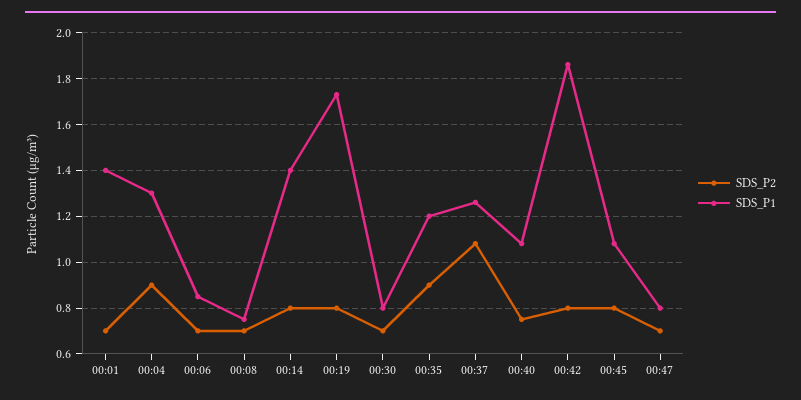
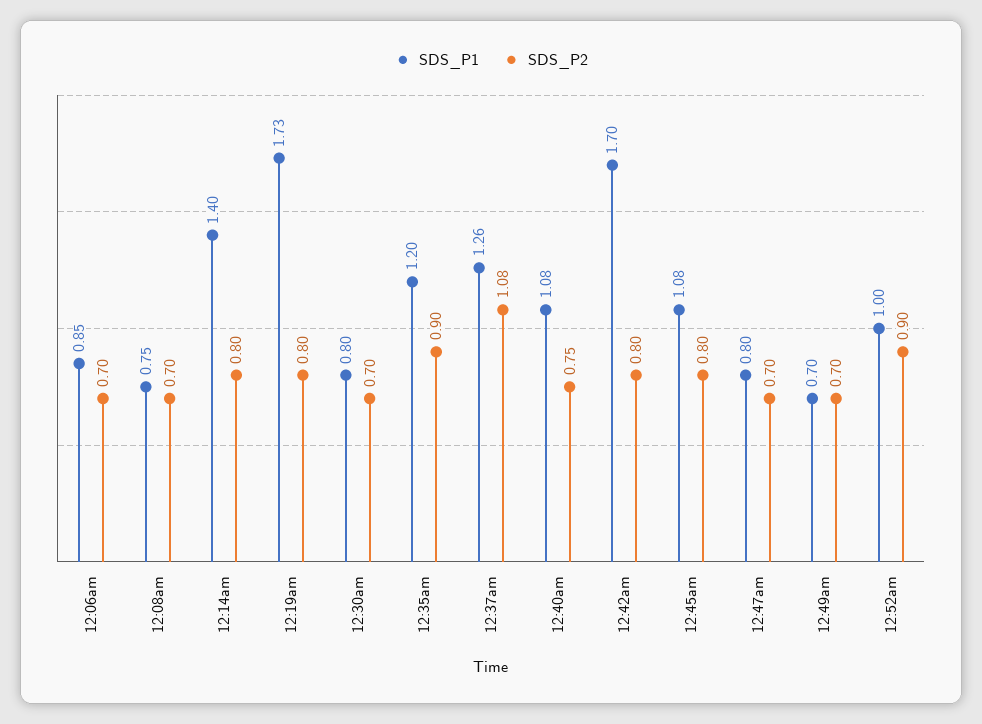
SDS_P2, 00:01: 0.7 -> none
SDS_P1, 00:01: 1.4 -> none
SDS_P2, 00:04: 0.9 -> none
SDS_P1, 00:04: 1.3 -> none
SDS_P1, 00:42: 1.85 -> 1.7
SDS_P1, 12:49am: none -> 0.7
SDS_P2, 12:49am: none -> 0.7
SDS_P1, 12:52am: none -> 1
SDS_P2, 12:52am: none -> 0.9

